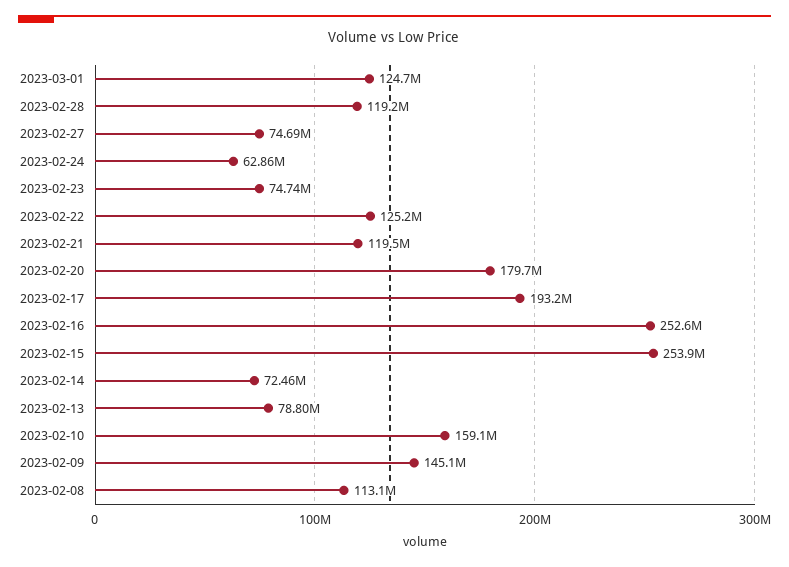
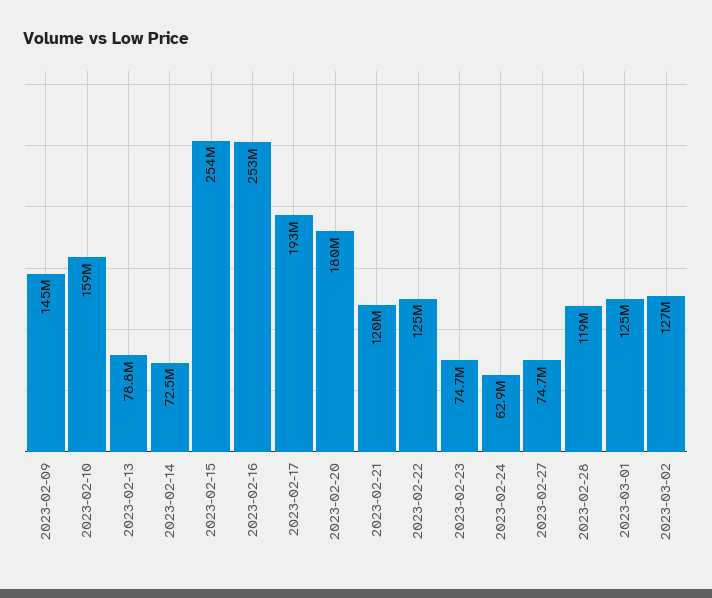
2023-02-08: 113100000 -> none
2023-03-02: none -> 127000000

